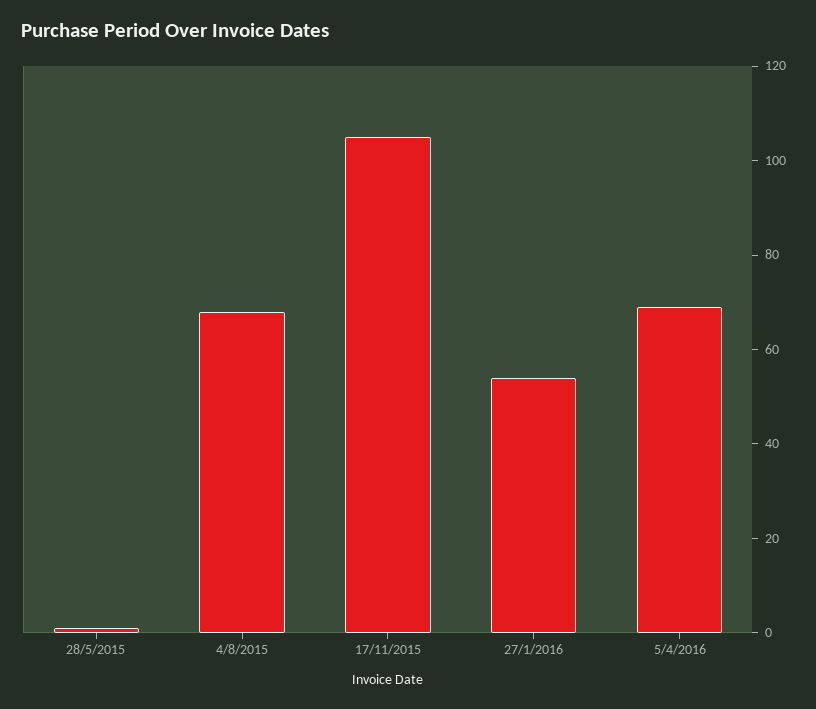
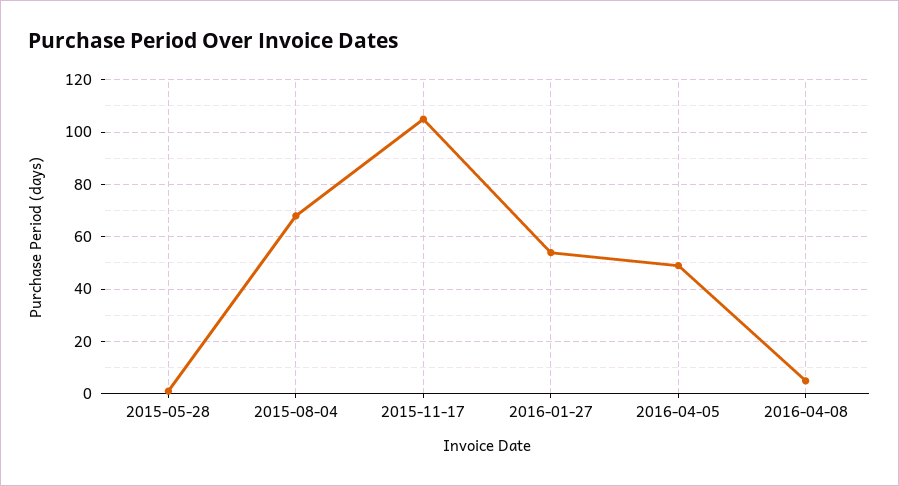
5/4/2016: 70 -> 50
2016-04-08: none -> 5

